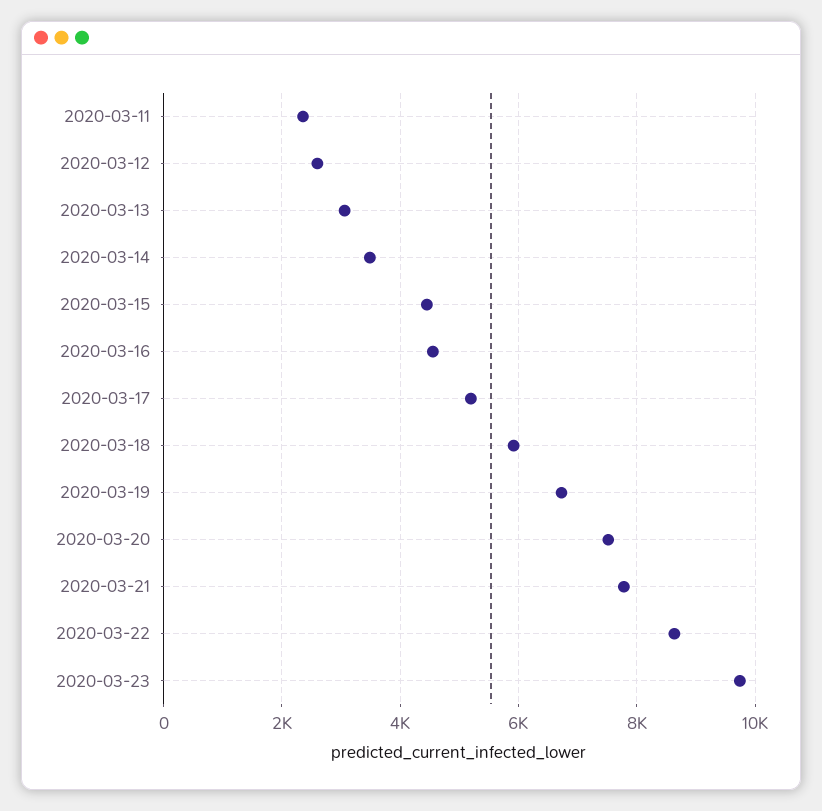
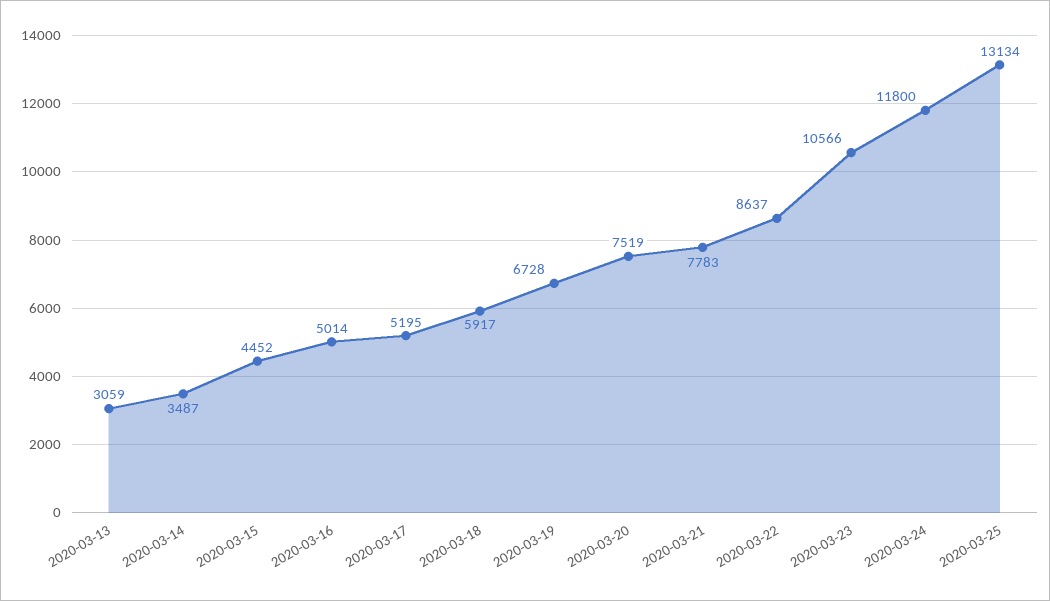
2020-03-11: 2400 -> none
2020-03-12: 2600 -> none
2020-03-16: 4600 -> 5014
2020-03-23: 9800 -> 10566
2020-03-24: none -> 11800
2020-03-25: none -> 13134

